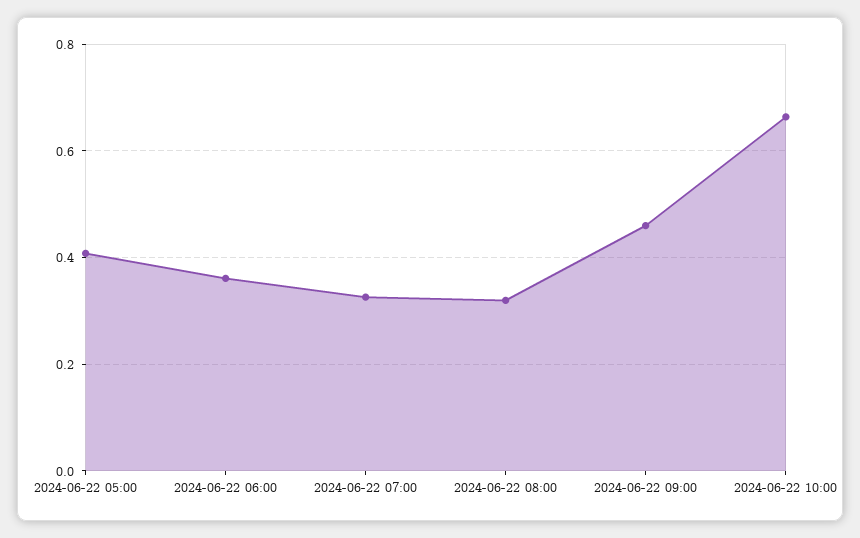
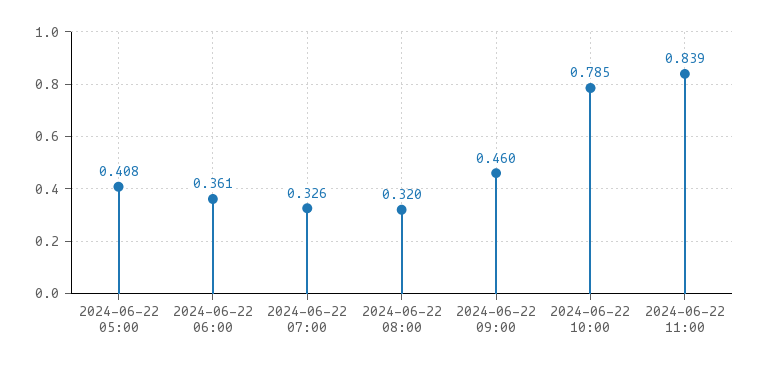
2024-06-22 10:00: 0.66 -> 0.785
2024-06-22 11:00: none -> 0.839

